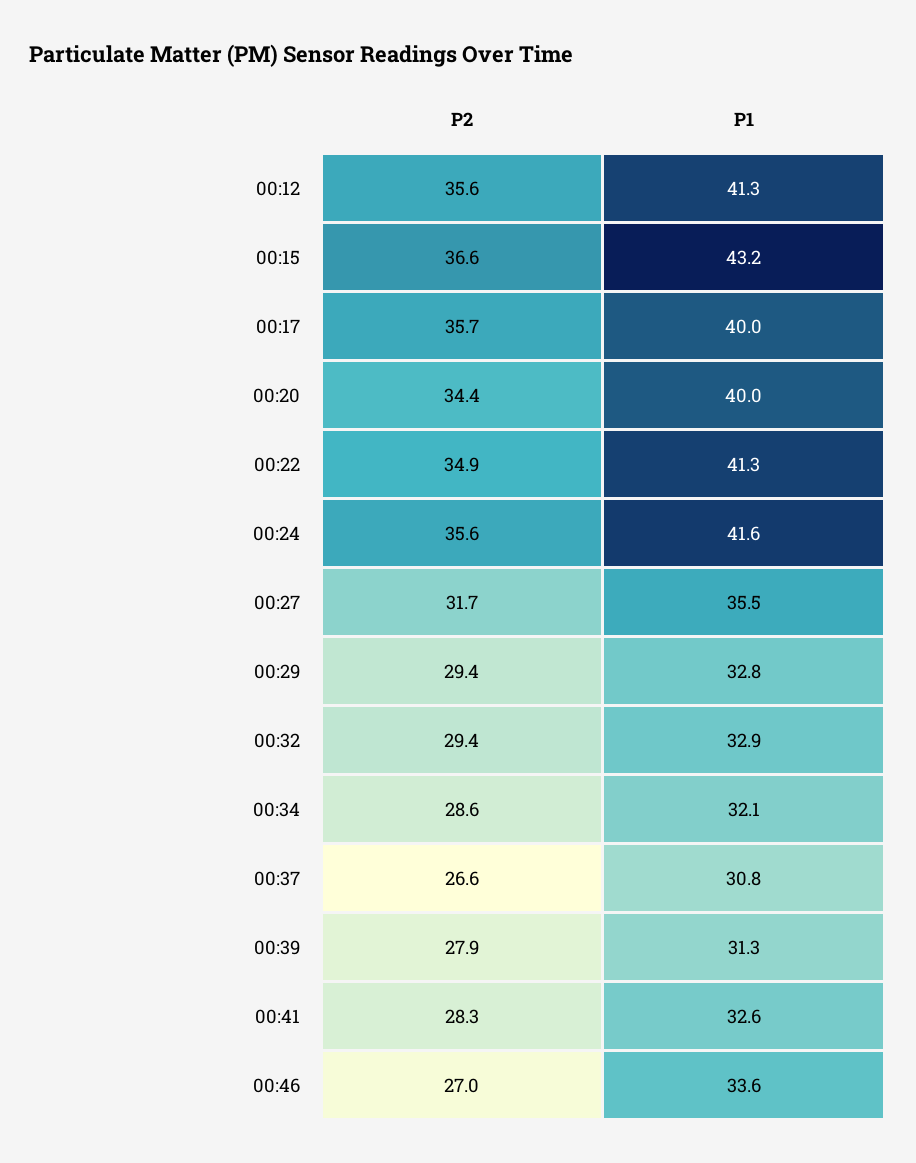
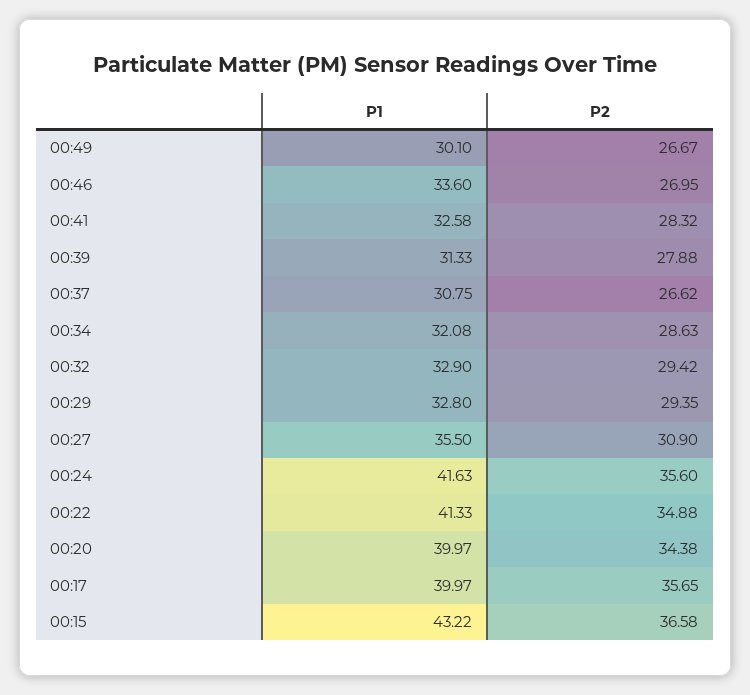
P2, 00:12: 35.6 -> none
P1, 00:12: 41.3 -> none
P2, 00:27: 31.7 -> 30.9
P1, 00:49: none -> 30.1
P2, 00:49: none -> 26.67

